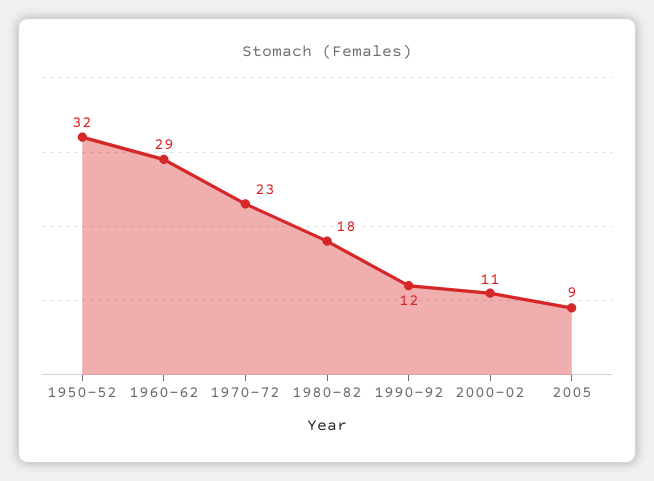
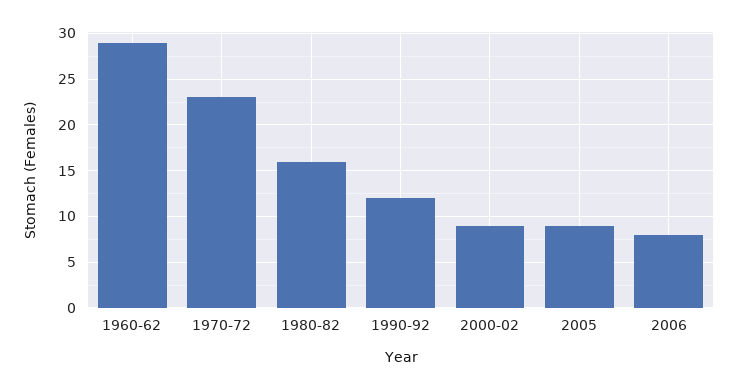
1950-52: 32 -> none
1980-82: 18 -> 16
2000-02: 11 -> 9
2006: none -> 8

